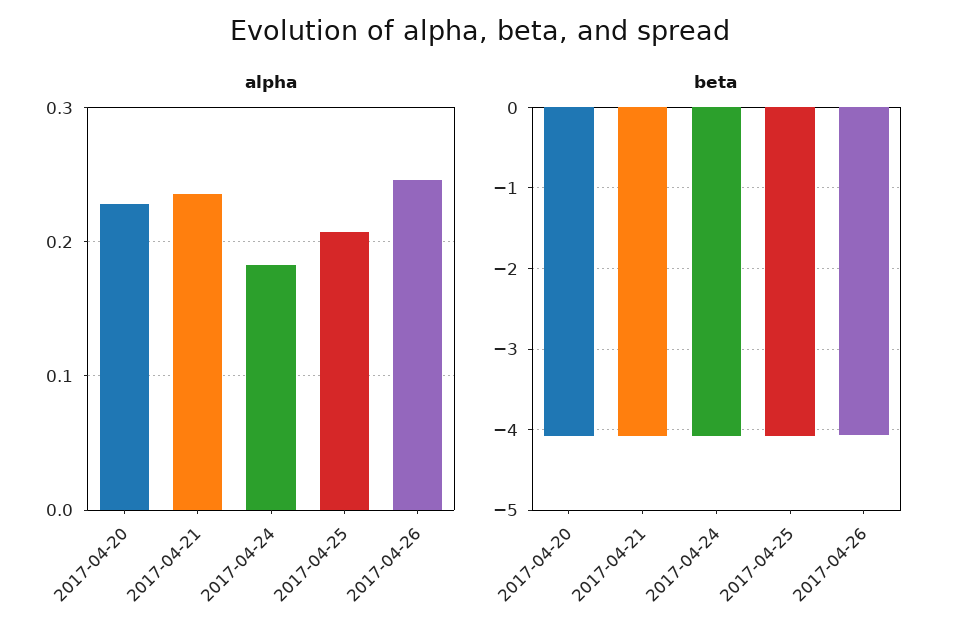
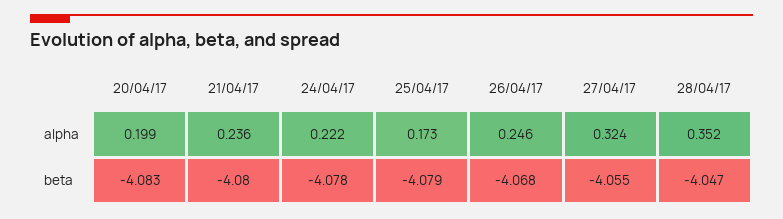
alpha, 2017-04-20: 0.23 -> 0.199
alpha, 2017-04-24: 0.18 -> 0.222
alpha, 2017-04-25: 0.21 -> 0.173
alpha, 27/04/17: none -> 0.324
alpha, 28/04/17: none -> 0.352
beta, 27/04/17: none -> -4.055
beta, 28/04/17: none -> -4.047

